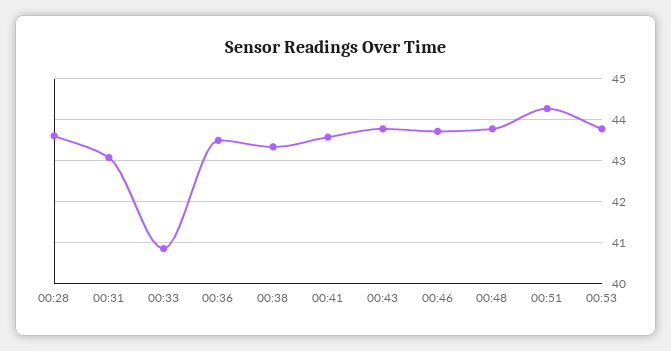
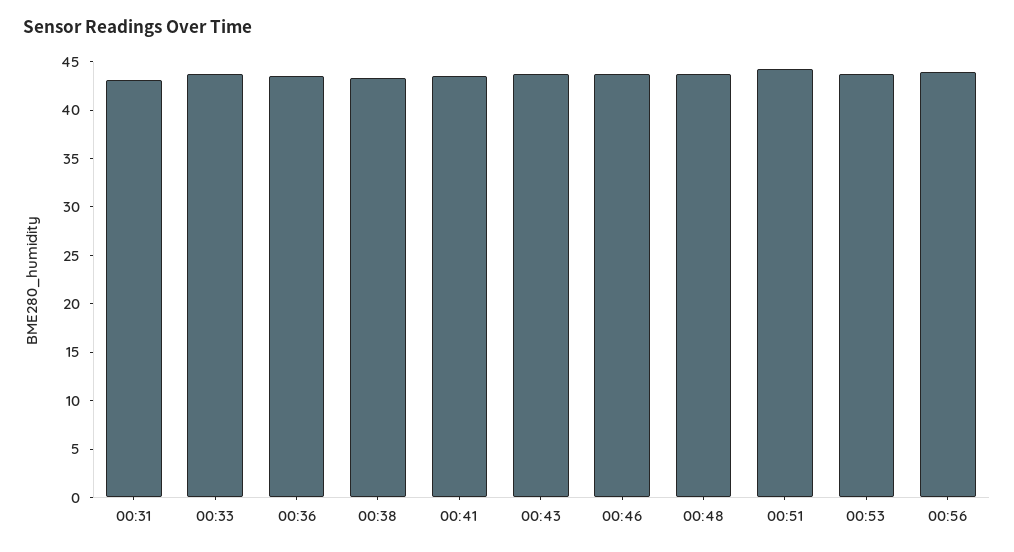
00:28: 43.6 -> none
00:33: 40.8 -> 44
00:56: none -> 44

